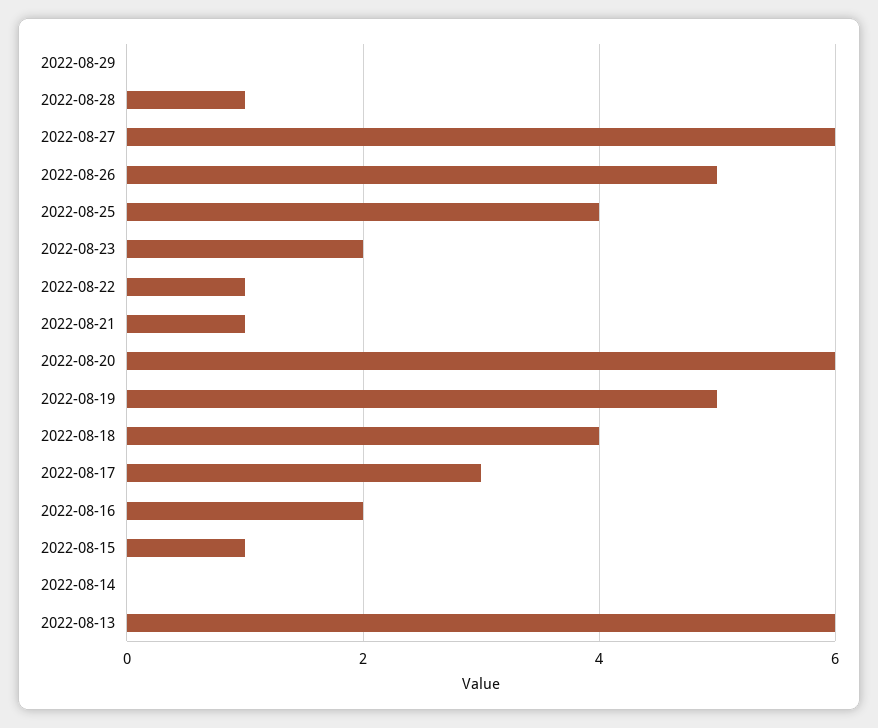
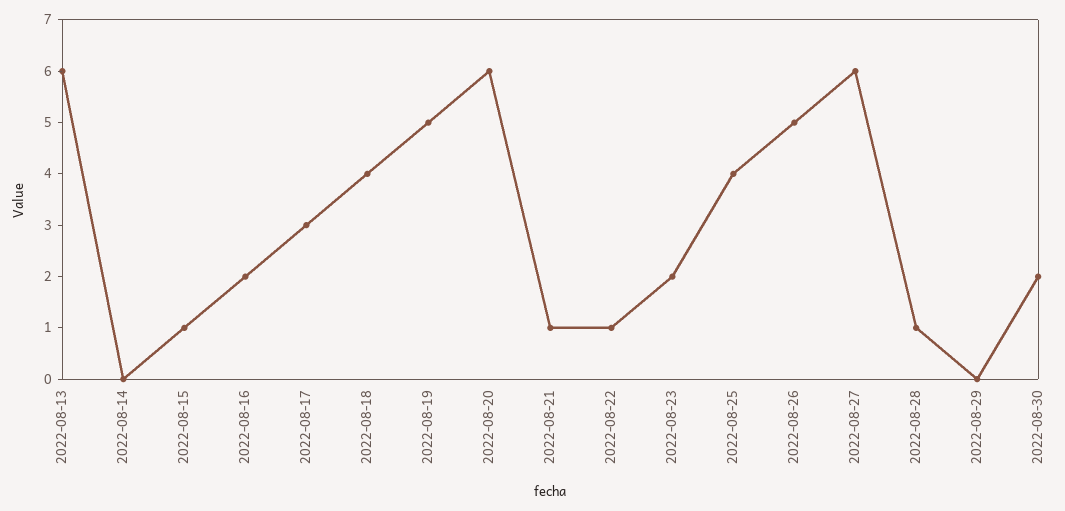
2022-08-30: none -> 2

